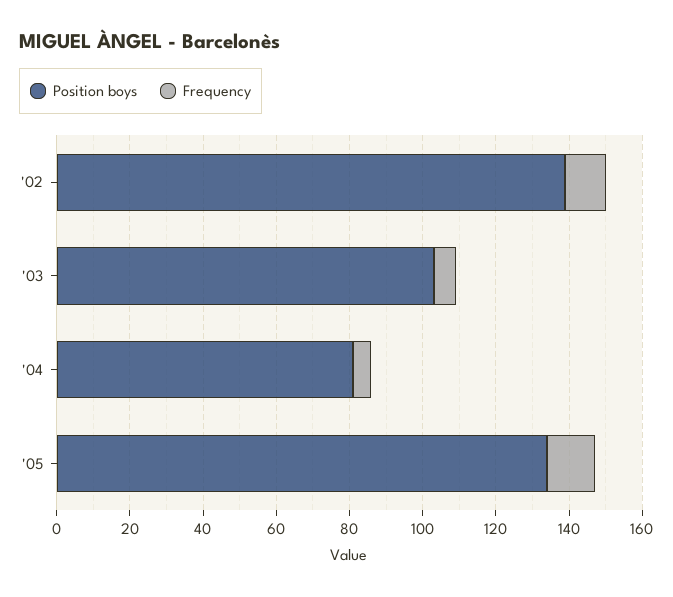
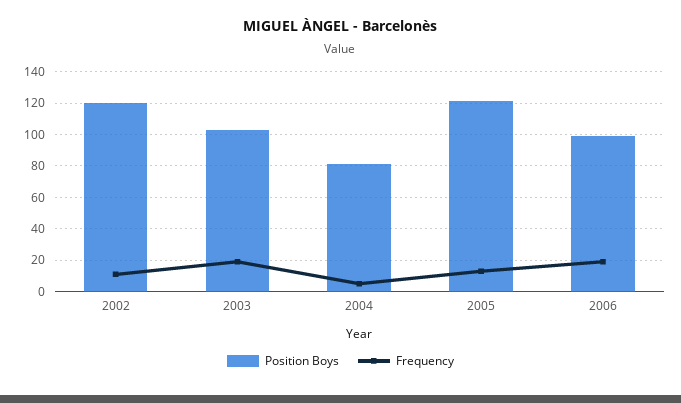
Position boys, '02: 140 -> 120
Frequency, '03: 5 -> 20
Position boys, '05: 135 -> 120
Position boys, 2006: none -> 100
Frequency, 2006: none -> 20

